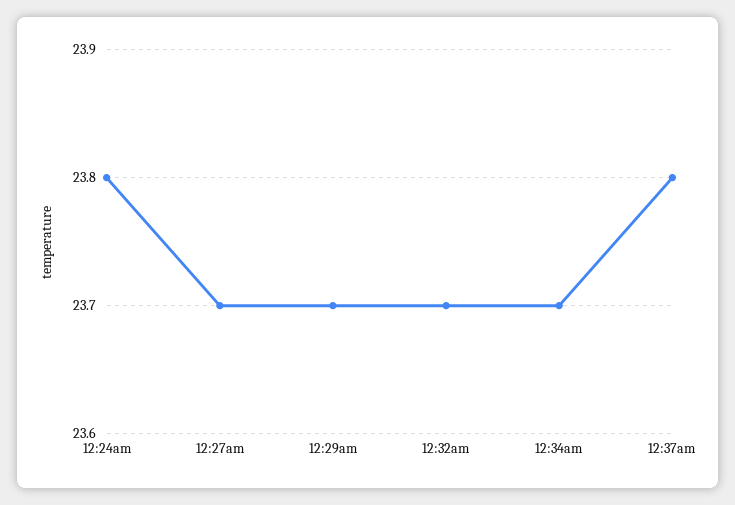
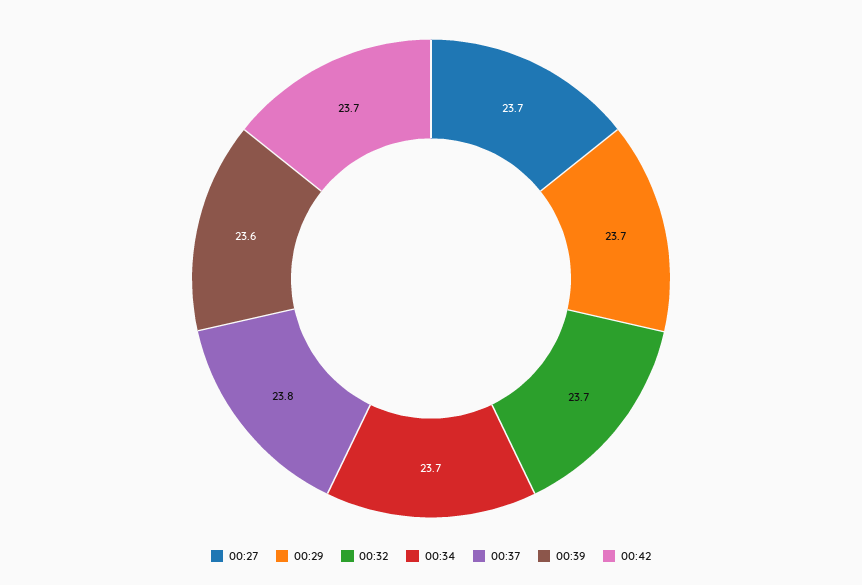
12:24am: 23.8 -> none
00:39: none -> 23.6
00:42: none -> 23.7

